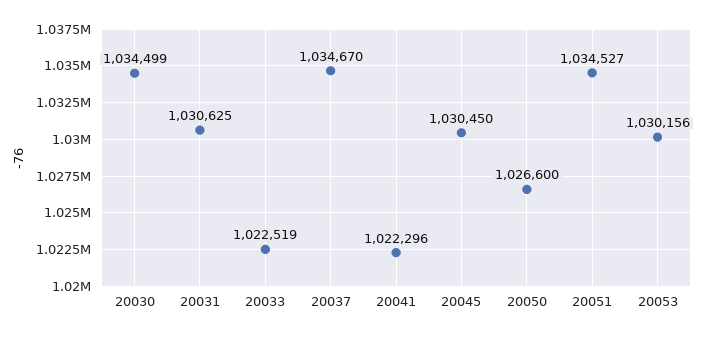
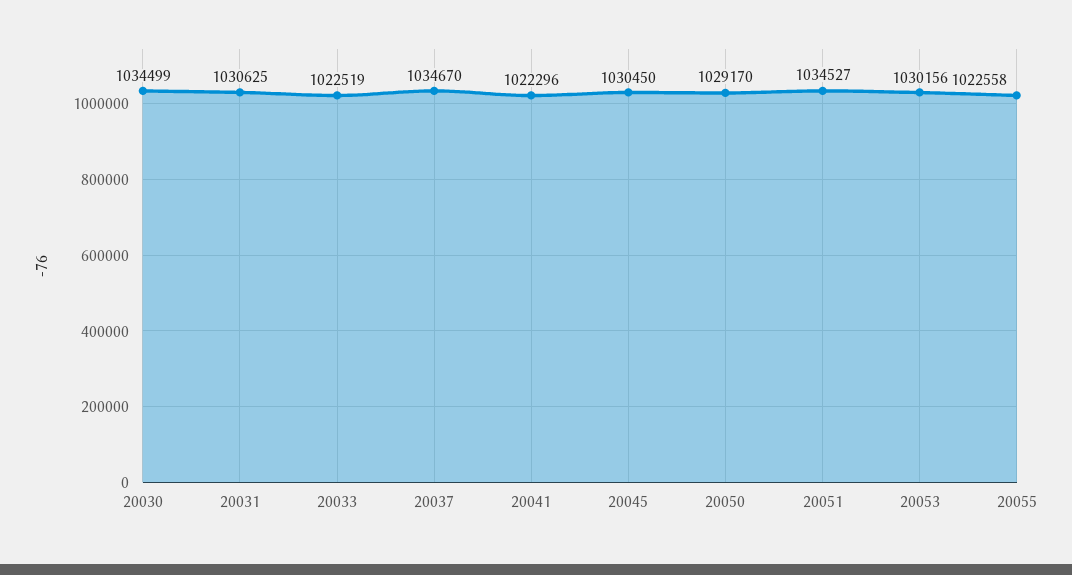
20050: 1026600 -> 1029170
20055: none -> 1022558

